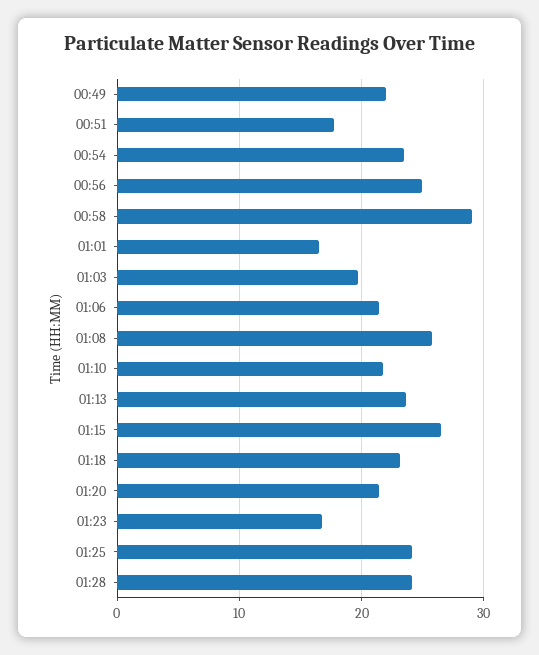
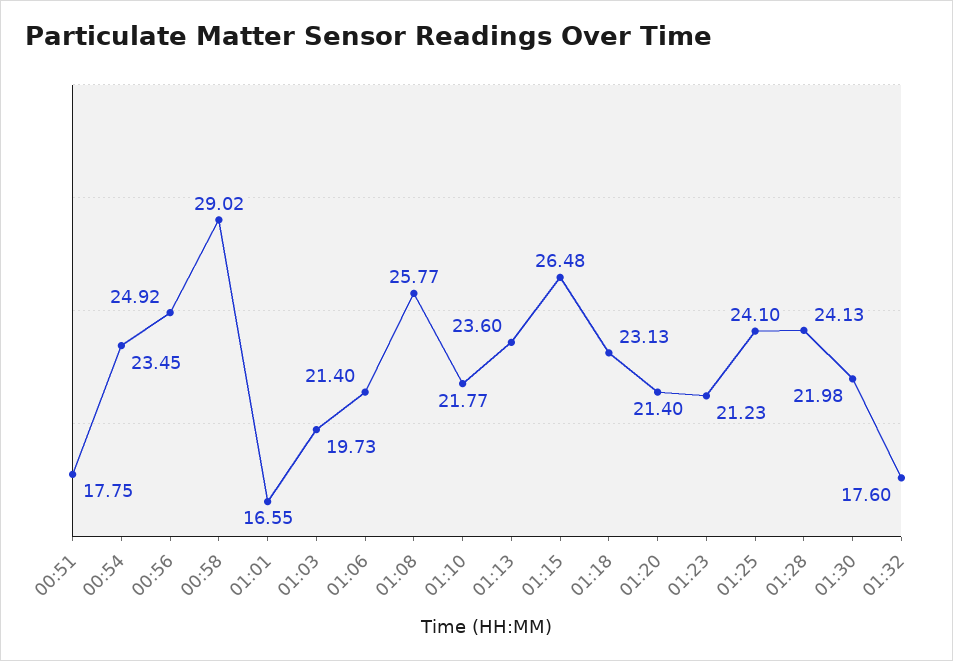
00:49: 22 -> none
01:23: 17 -> 21.23
01:30: none -> 21.98
01:32: none -> 17.6

